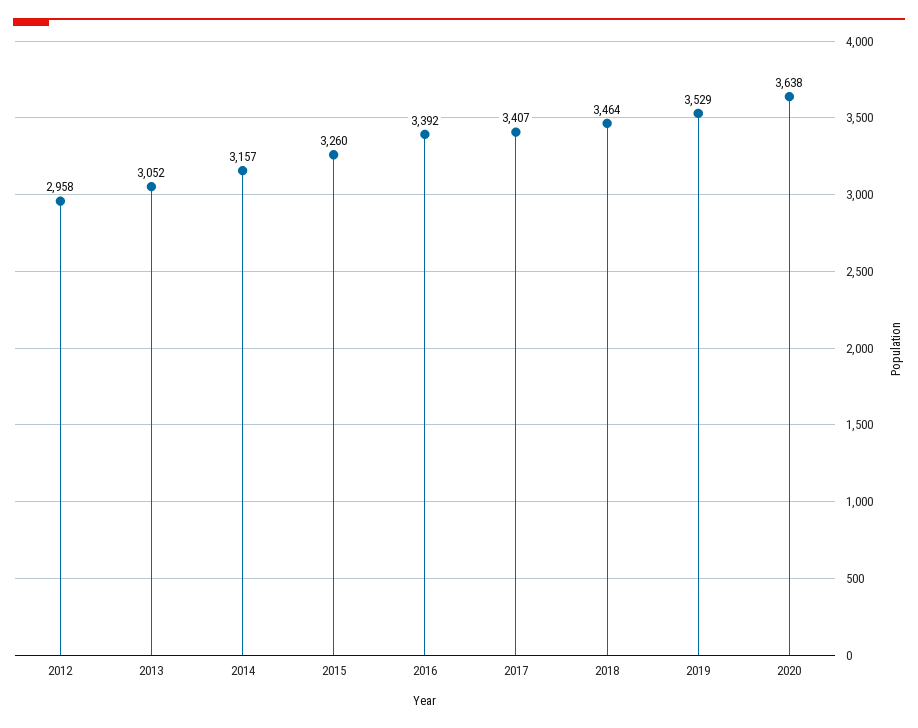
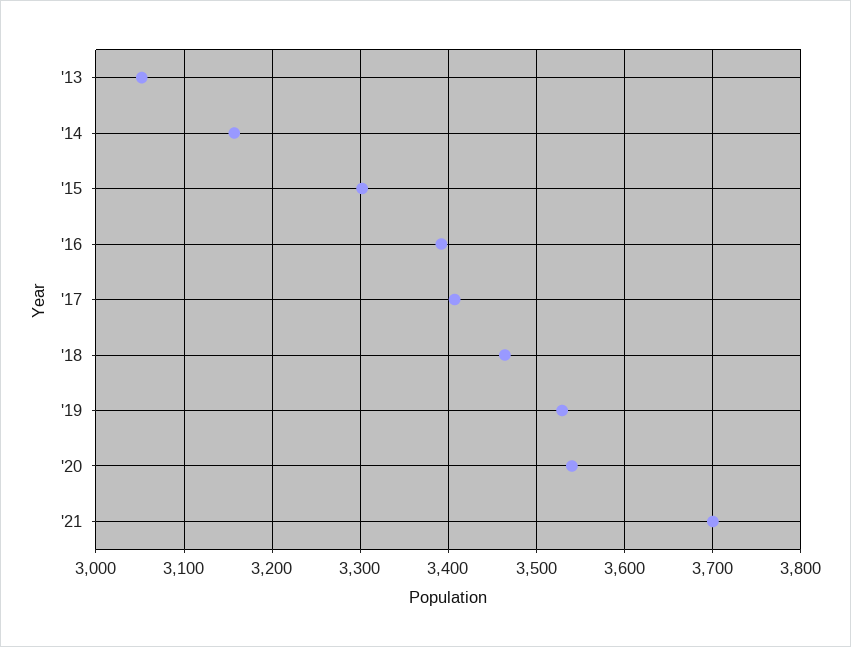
2012: 2958 -> none
2015: 3260 -> 3300
2020: 3638 -> 3540
'21: none -> 3700

